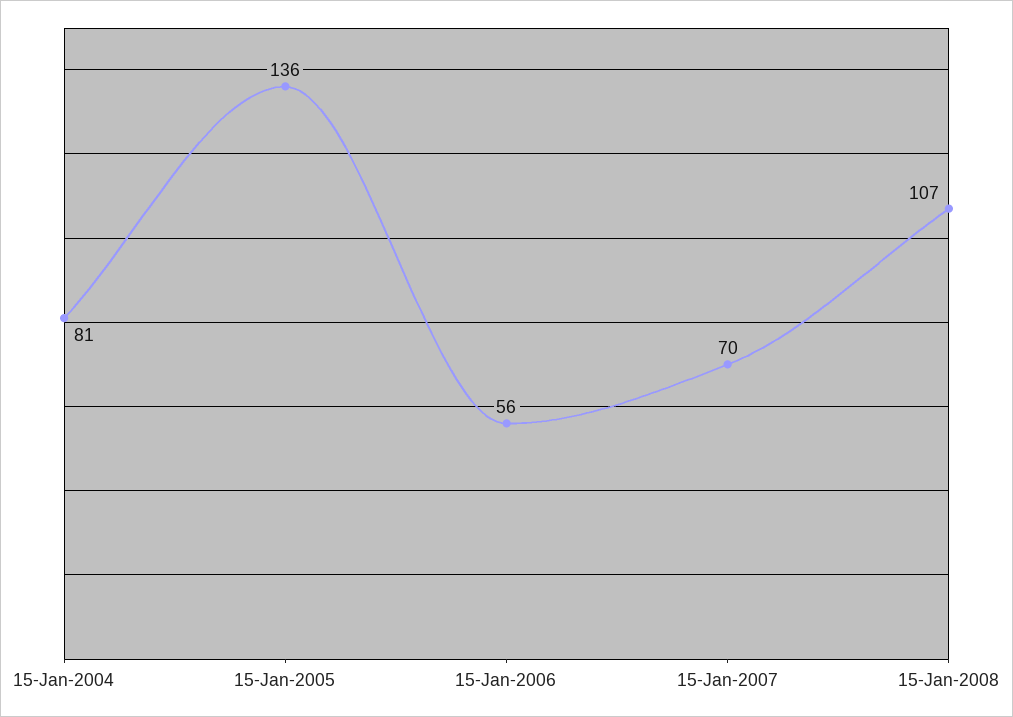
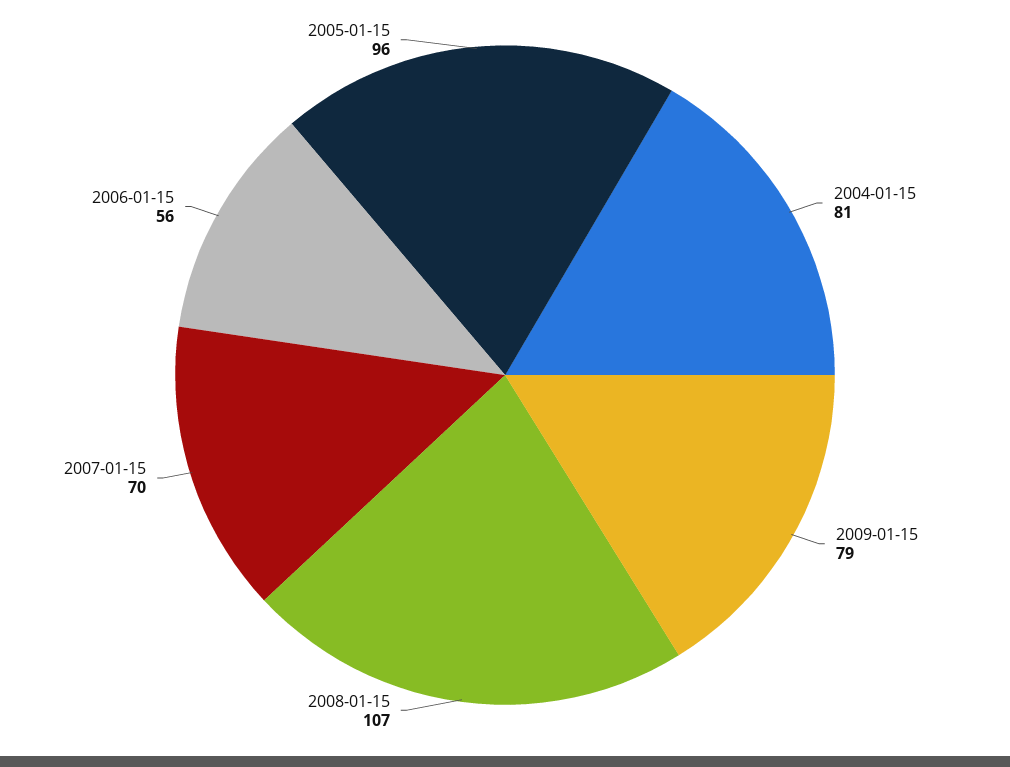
15-Jan-2005: 136 -> 96
2009-01-15: none -> 79

